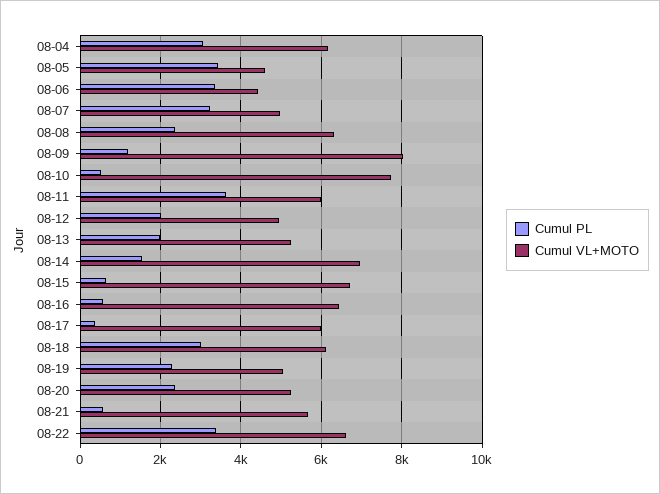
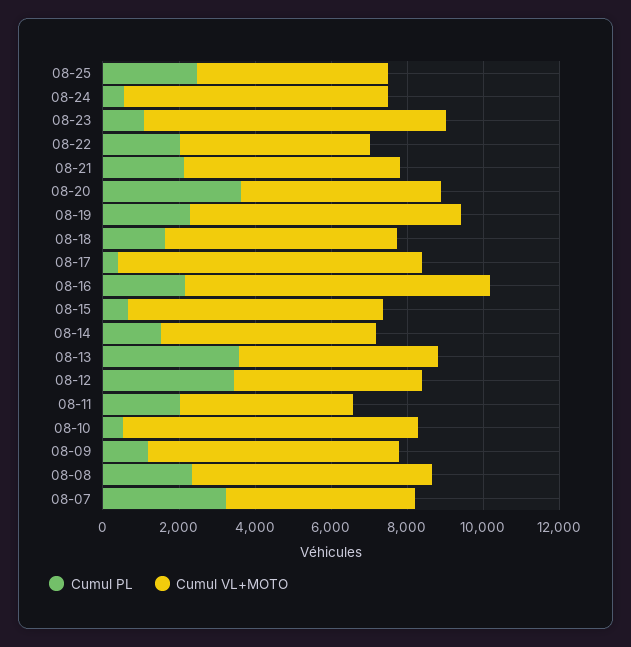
Cumul PL, 08-04: 3000 -> none
Cumul VL+MOTO, 08-04: 6200 -> none
Cumul PL, 08-05: 3400 -> none
Cumul VL+MOTO, 08-05: 4600 -> none
Cumul PL, 08-06: 3400 -> none
Cumul VL+MOTO, 08-06: 4400 -> none
Cumul VL+MOTO, 08-09: 8000 -> 6500
Cumul PL, 08-11: 3600 -> 2000
Cumul VL+MOTO, 08-11: 6000 -> 4500
Cumul PL, 08-12: 2000 -> 3500
Cumul PL, 08-13: 2000 -> 3500
Cumul VL+MOTO, 08-14: 7000 -> 5500
Cumul PL, 08-16: 600 -> 2000
Cumul VL+MOTO, 08-16: 6400 -> 8000
Cumul VL+MOTO, 08-17: 6000 -> 8000
Cumul PL, 08-18: 3000 -> 1500
Cumul VL+MOTO, 08-19: 5000 -> 7000
Cumul PL, 08-20: 2400 -> 3500
Cumul PL, 08-21: 600 -> 2000
Cumul PL, 08-22: 3400 -> 2000
Cumul VL+MOTO, 08-22: 6600 -> 5000
Cumul PL, 08-25: none -> 2500
Cumul VL+MOTO, 08-25: none -> 5000
Cumul PL, 08-24: none -> 500
Cumul VL+MOTO, 08-24: none -> 7000
Cumul PL, 08-23: none -> 1000
Cumul VL+MOTO, 08-23: none -> 8000

